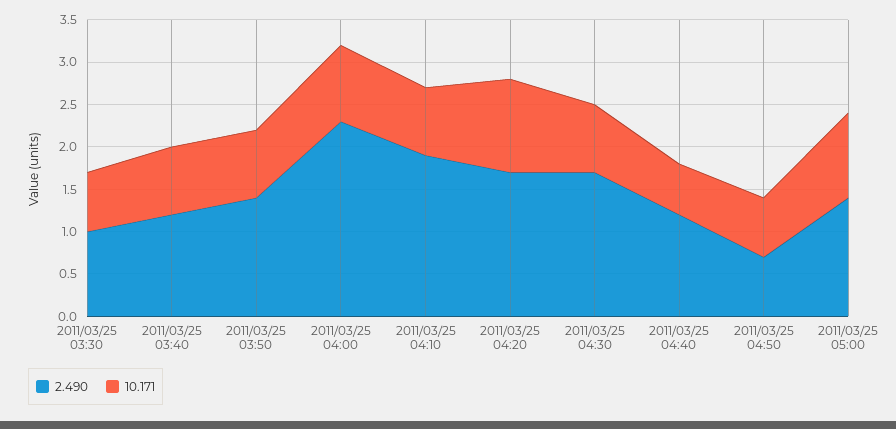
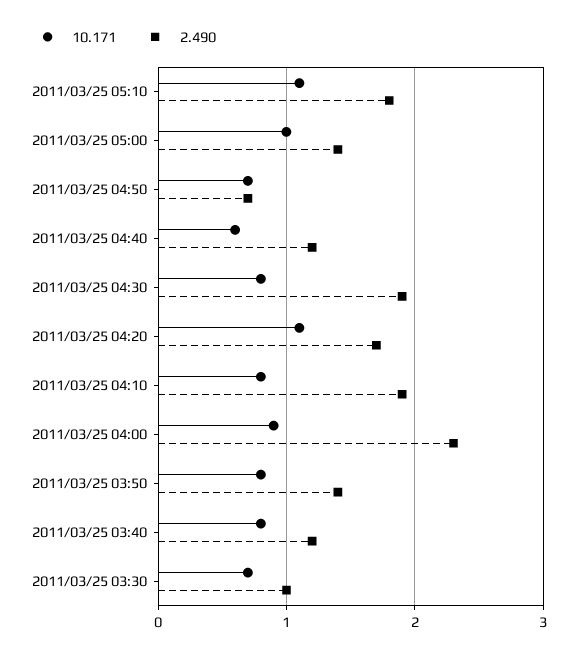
2.490, 2011/03/25 04:30: 1.7 -> 1.9
10.171, 2011/03/25 05:10: none -> 1.1
2.490, 2011/03/25 05:10: none -> 1.8

